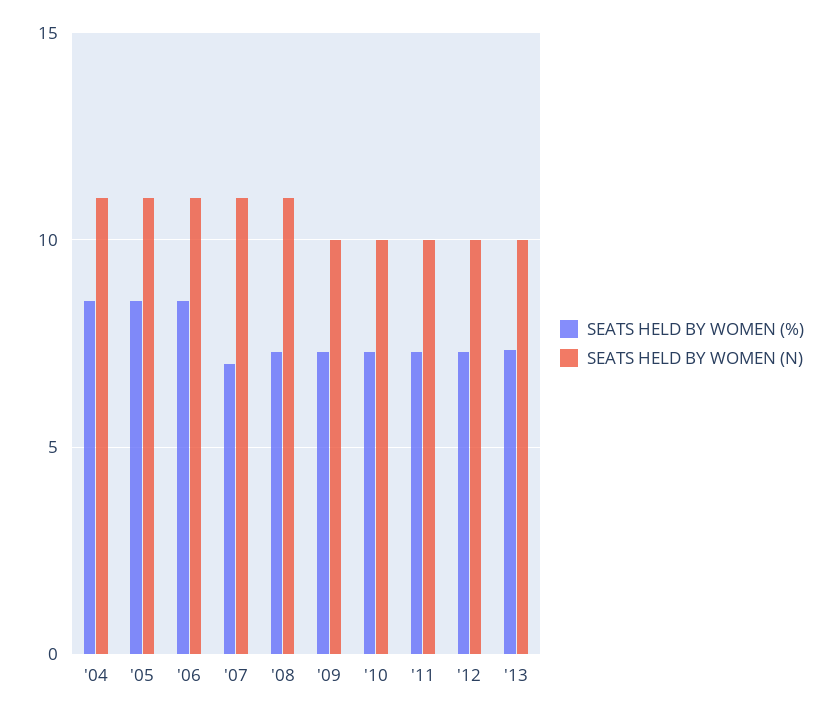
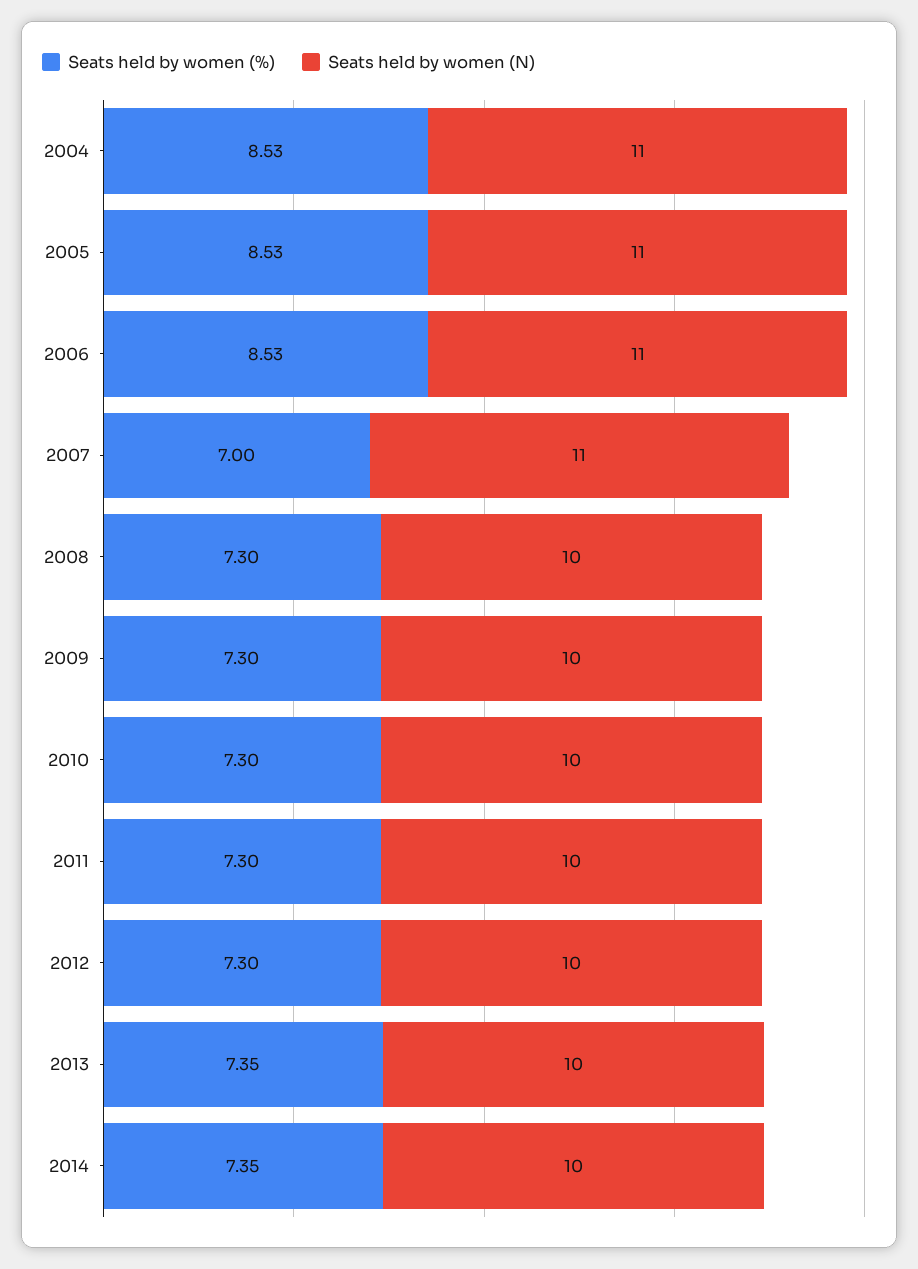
SEATS HELD BY WOMEN (N), '08: 11 -> 10
SEATS HELD BY WOMEN (%), 2014: none -> 7.35
SEATS HELD BY WOMEN (N), 2014: none -> 10

